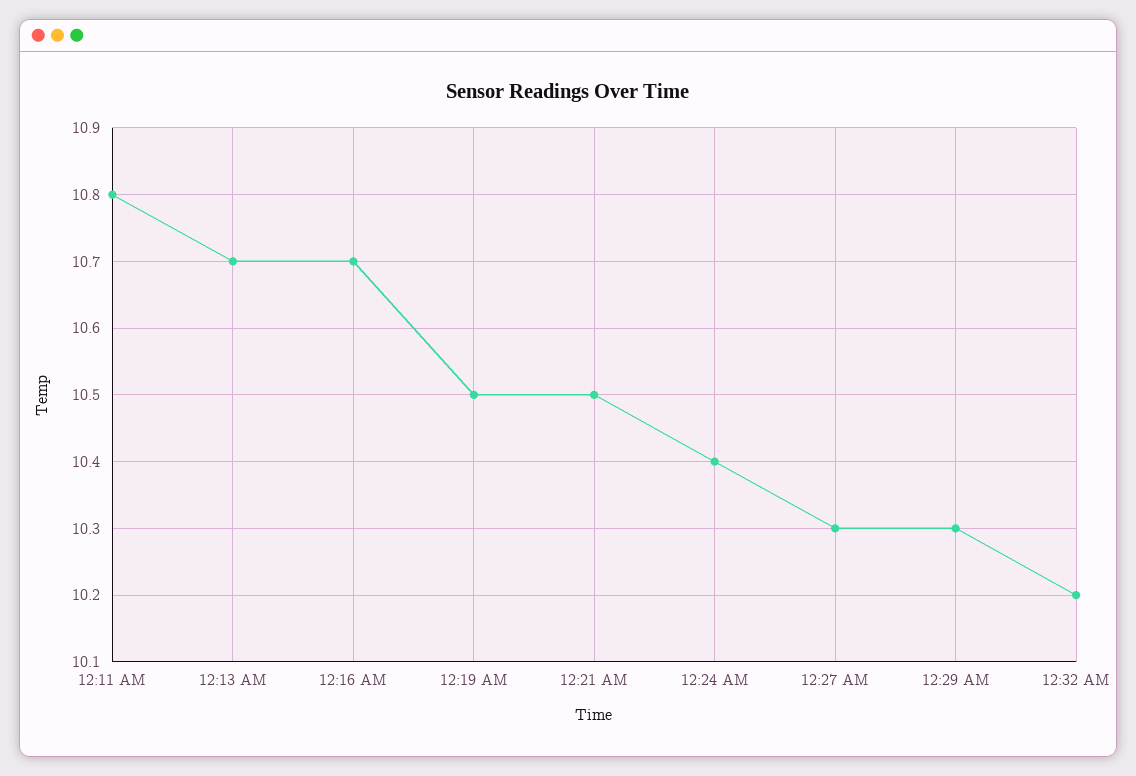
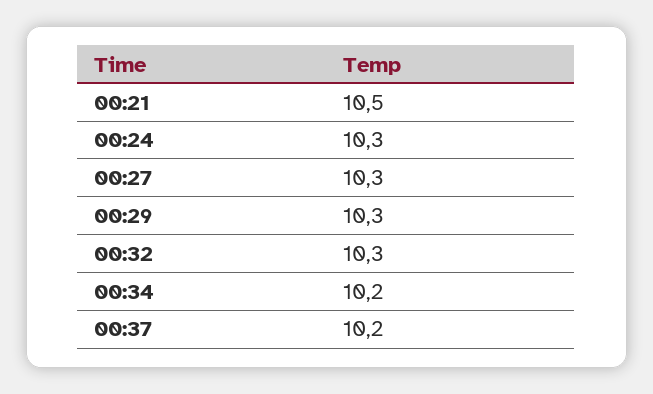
12:11 AM: 10.8 -> none
12:13 AM: 10.7 -> none
12:16 AM: 10.7 -> none
12:19 AM: 10.5 -> none
12:24 AM: 10.4 -> 10.3
12:32 AM: 10.2 -> 10.3
00:34: none -> 10.2
00:37: none -> 10.2

